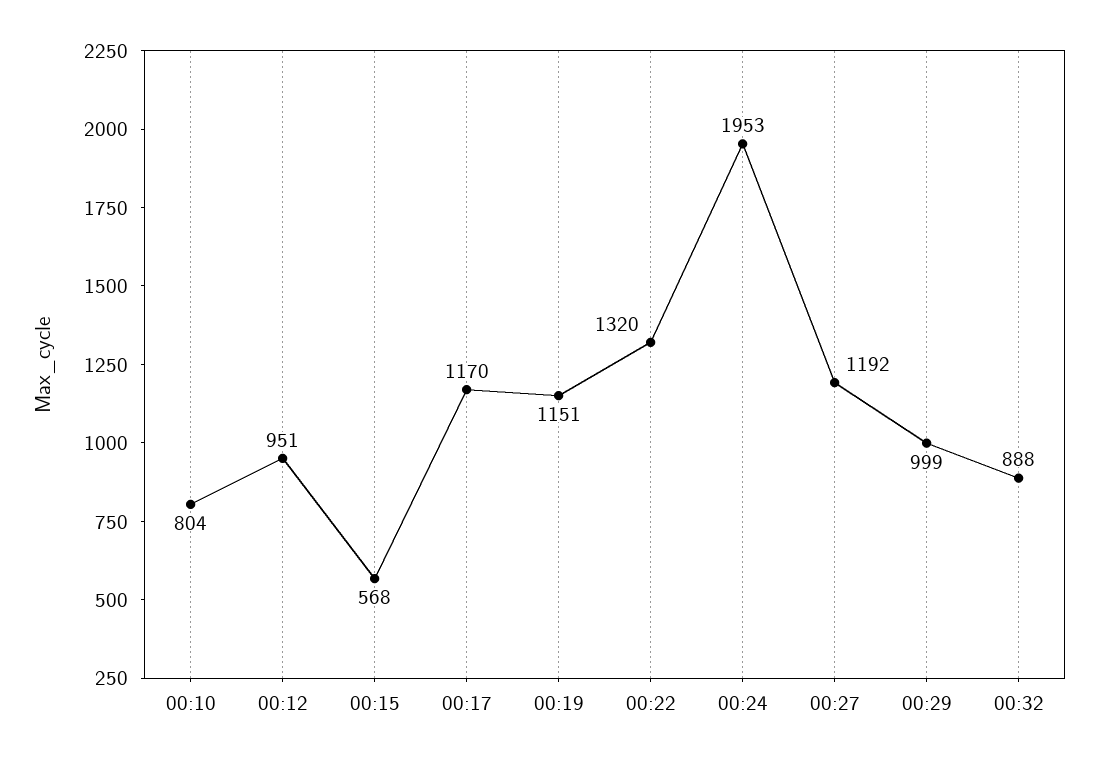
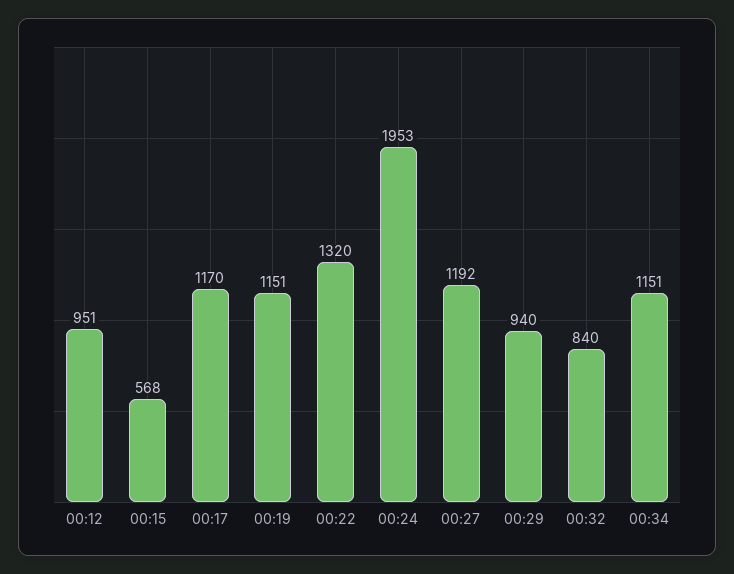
00:10: 804 -> none
00:29: 999 -> 940
00:32: 888 -> 840
00:34: none -> 1151

